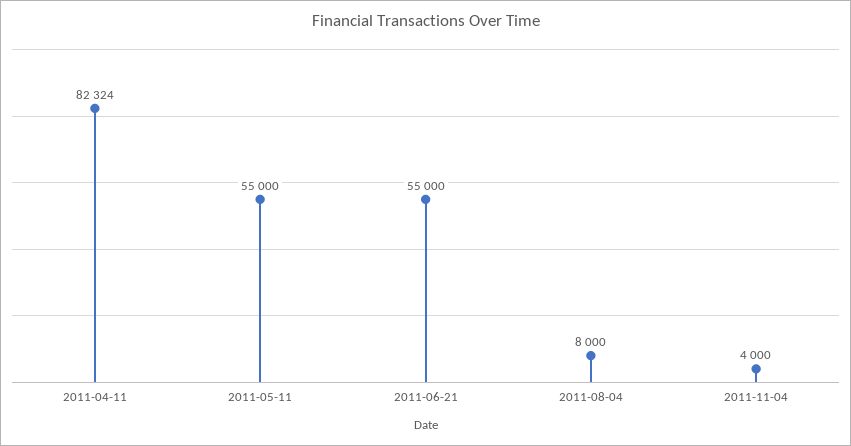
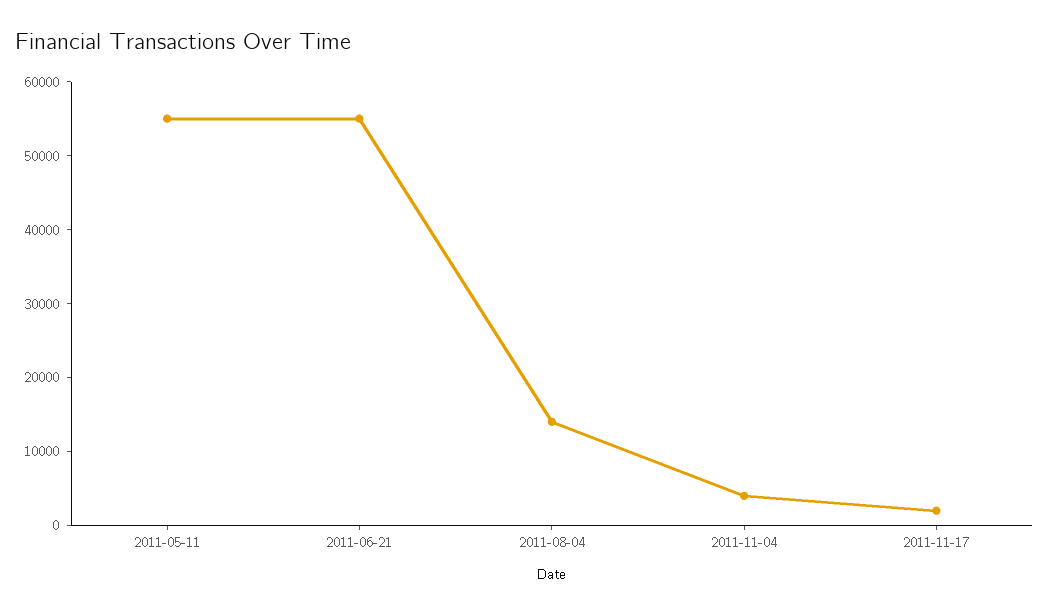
2011-04-11: 82324 -> none
2011-08-04: 8000 -> 14000
2011-11-17: none -> 2000

